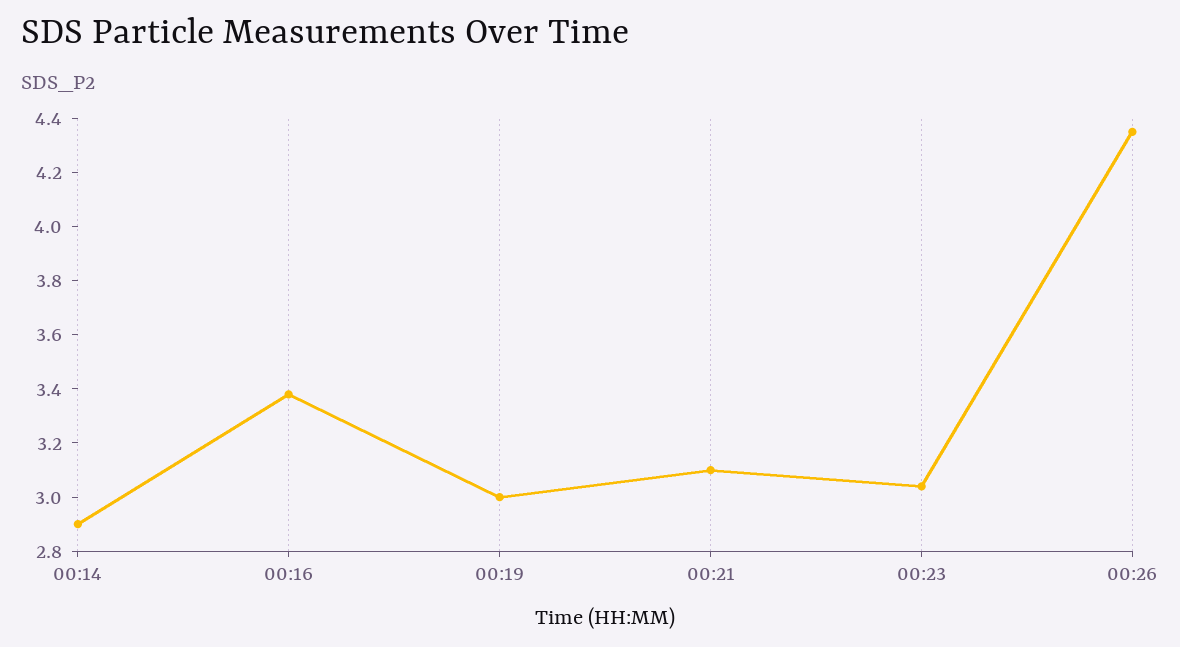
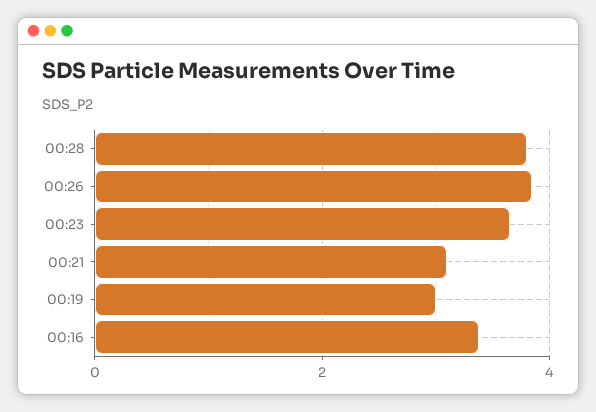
00:14: 2.9 -> none
00:23: 3.05 -> 3.6
00:26: 4.35 -> 3.8
00:28: none -> 3.8

